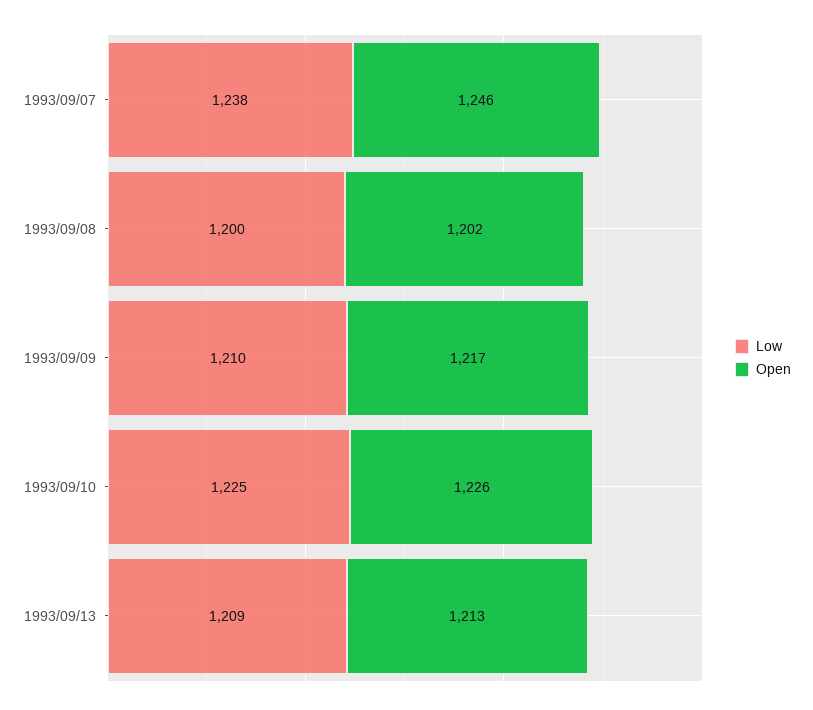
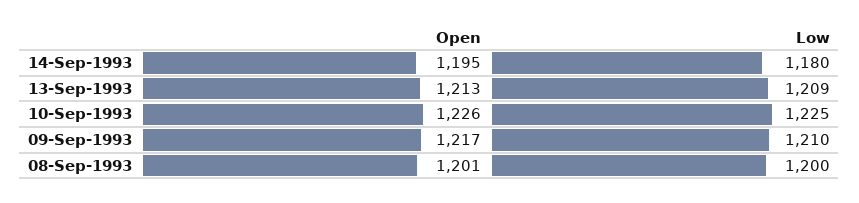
Low, 1993/09/07: 1238 -> none
Open, 1993/09/07: 1246 -> none
Open, 1993/09/08: 1202 -> 1201
Open, 14-Sep-1993: none -> 1195
Low, 14-Sep-1993: none -> 1180

